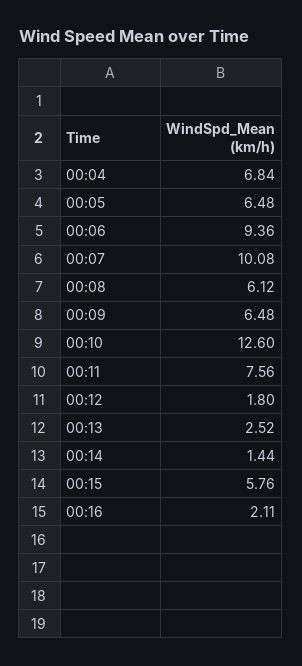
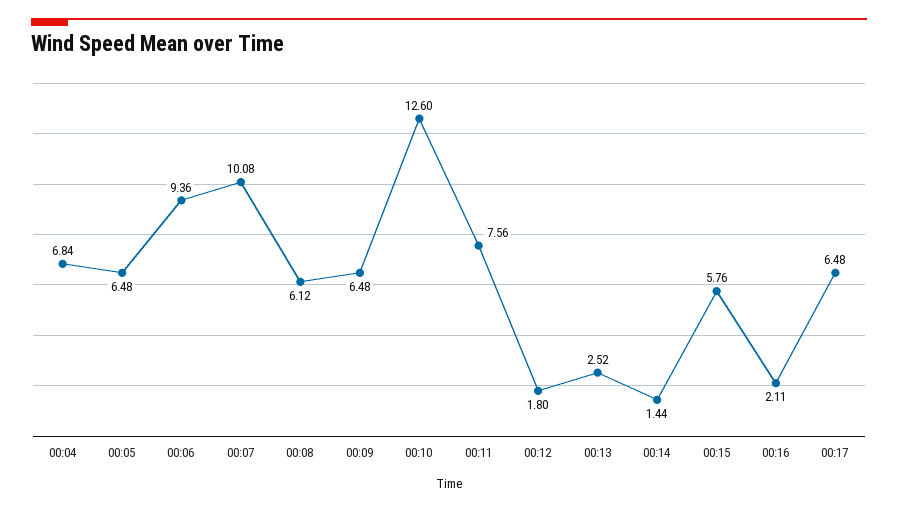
00:17: none -> 6.48

